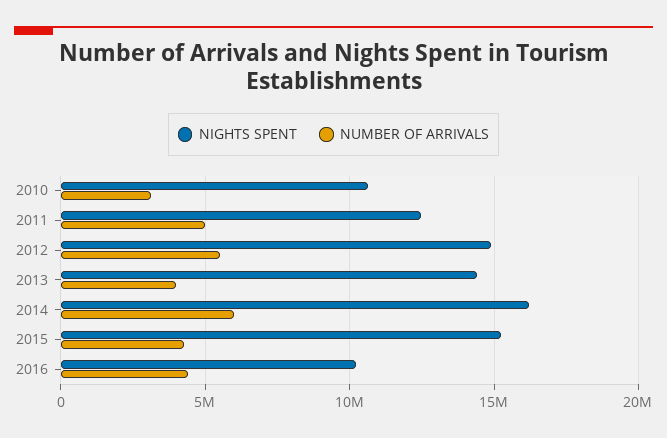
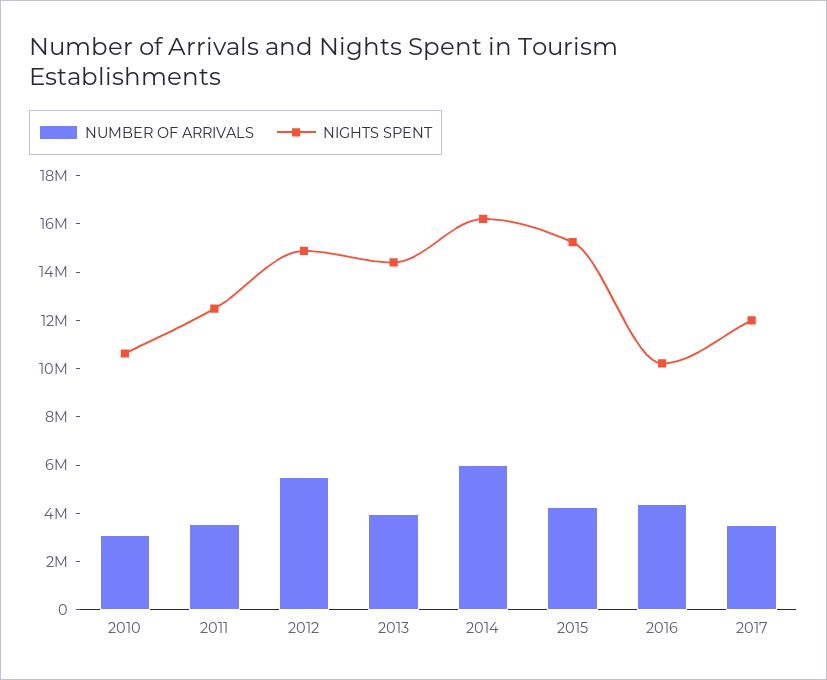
NUMBER OF ARRIVALS, 2011: 5000000 -> 3500000
NUMBER OF ARRIVALS, 2017: none -> 3500000
NIGHTS SPENT, 2017: none -> 12000000

